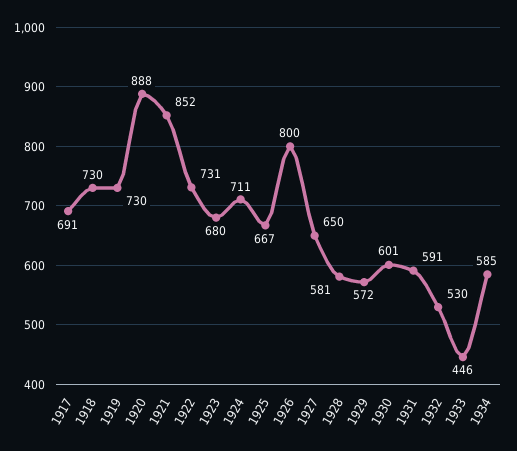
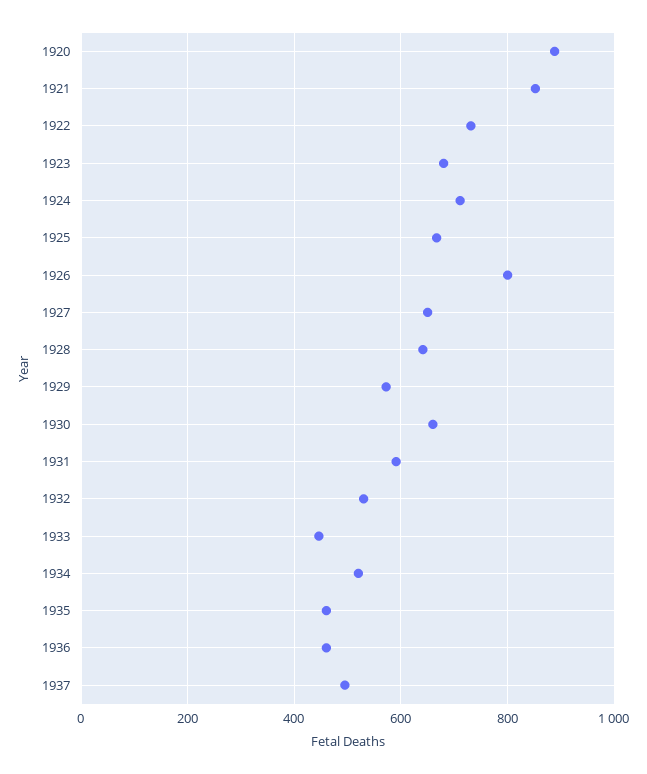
1917: 691 -> none
1918: 730 -> none
1919: 730 -> none
1928: 581 -> 640
1930: 601 -> 660
1934: 585 -> 520
1935: none -> 460
1936: none -> 460
1937: none -> 500

